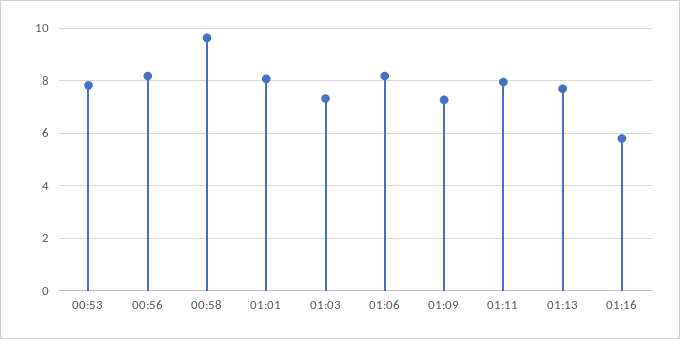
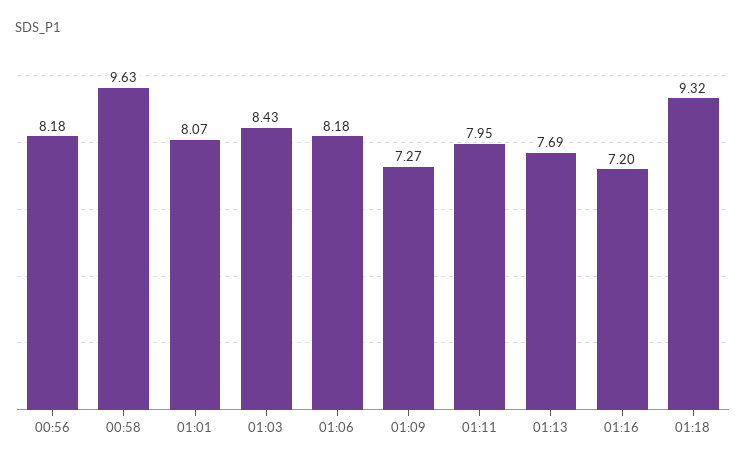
00:53: 7.75 -> none
01:03: 7.25 -> 8.43
01:16: 5.75 -> 7.2
01:18: none -> 9.32

